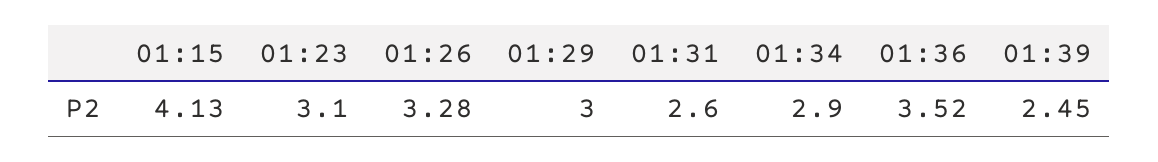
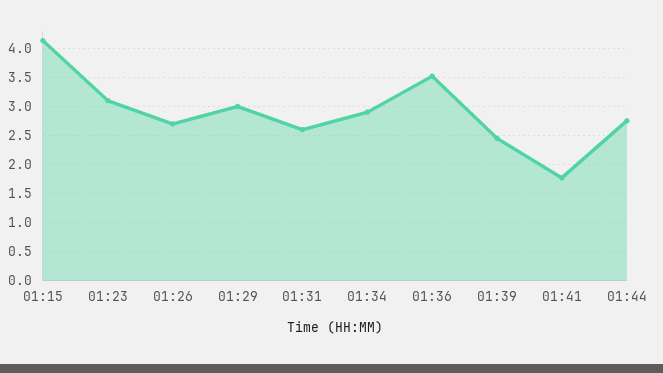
01:26: 3.28 -> 2.75
01:41: none -> 1.75
01:44: none -> 2.75

